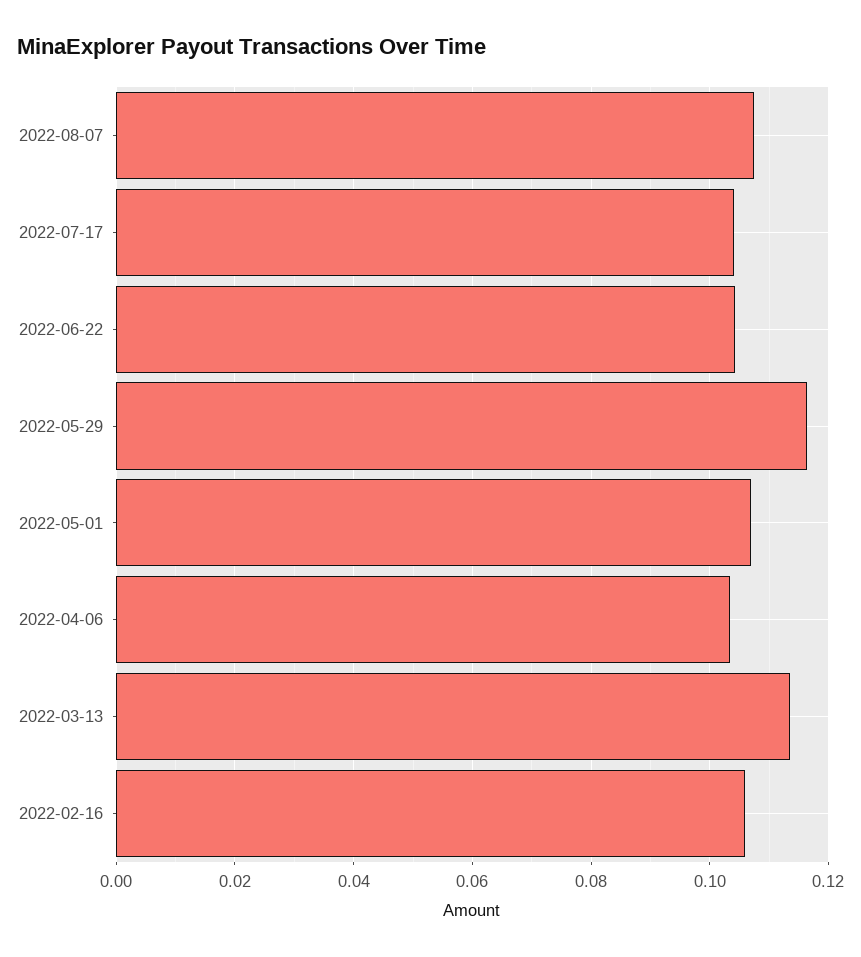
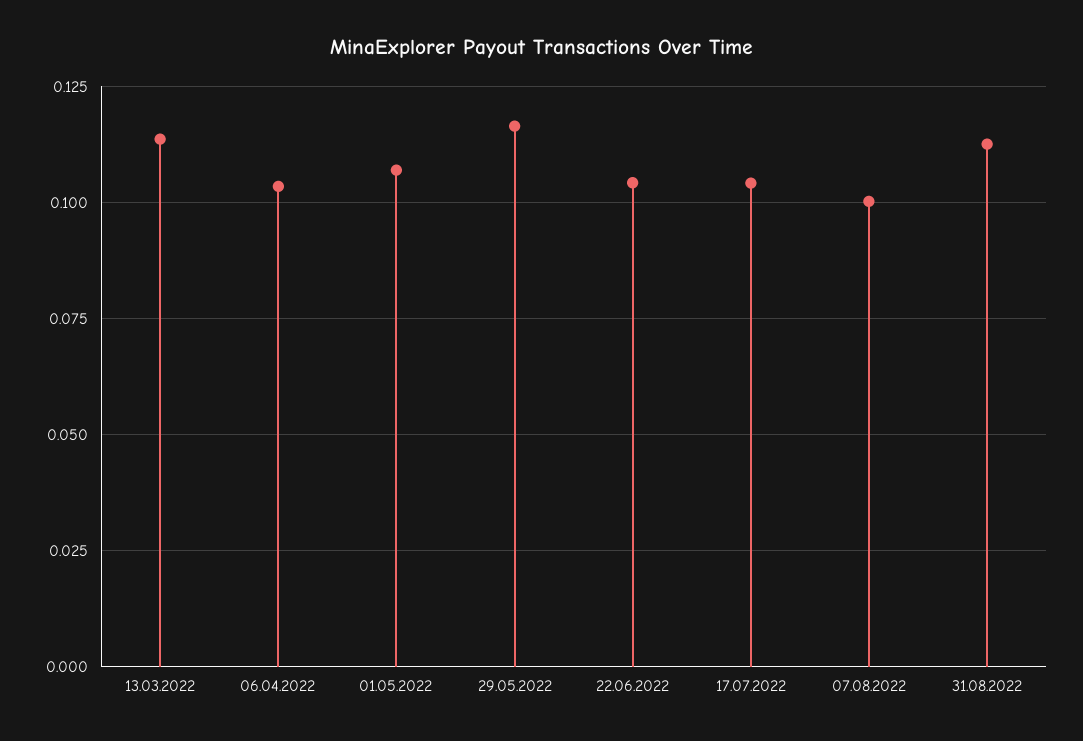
2022-08-07: 0.108 -> 0.1
2022-02-16: 0.106 -> none
31.08.2022: none -> 0.1125

